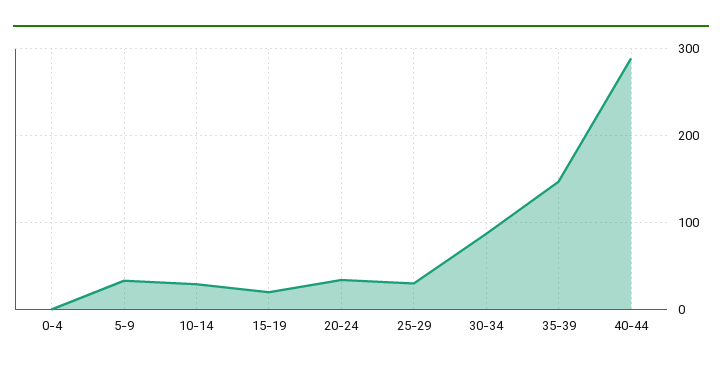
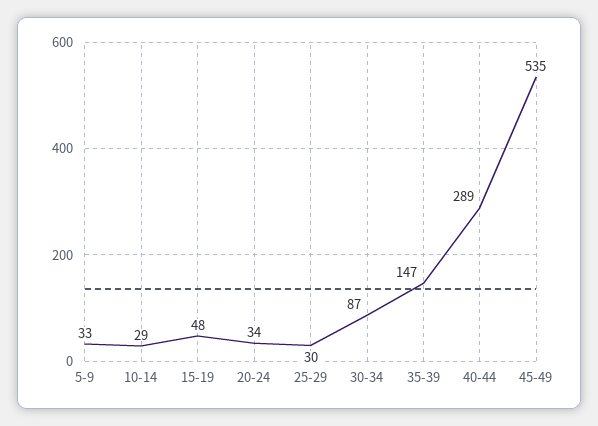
0-4: 0 -> none
15-19: 20 -> 48
45-49: none -> 535

